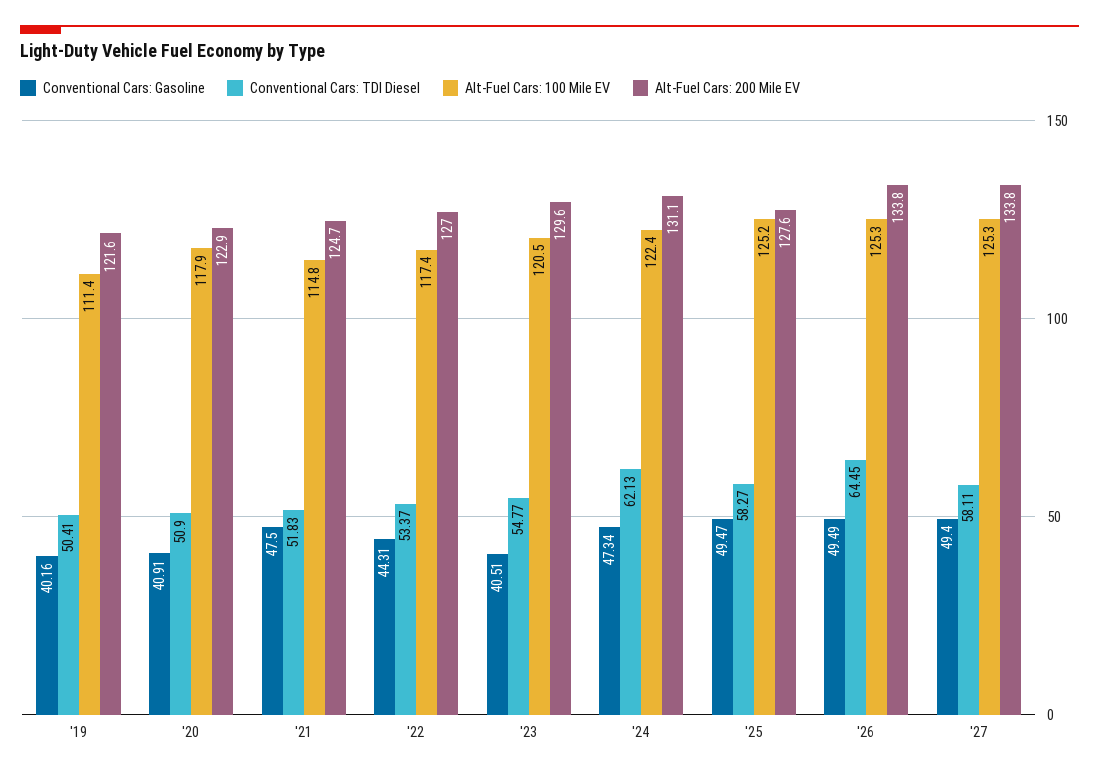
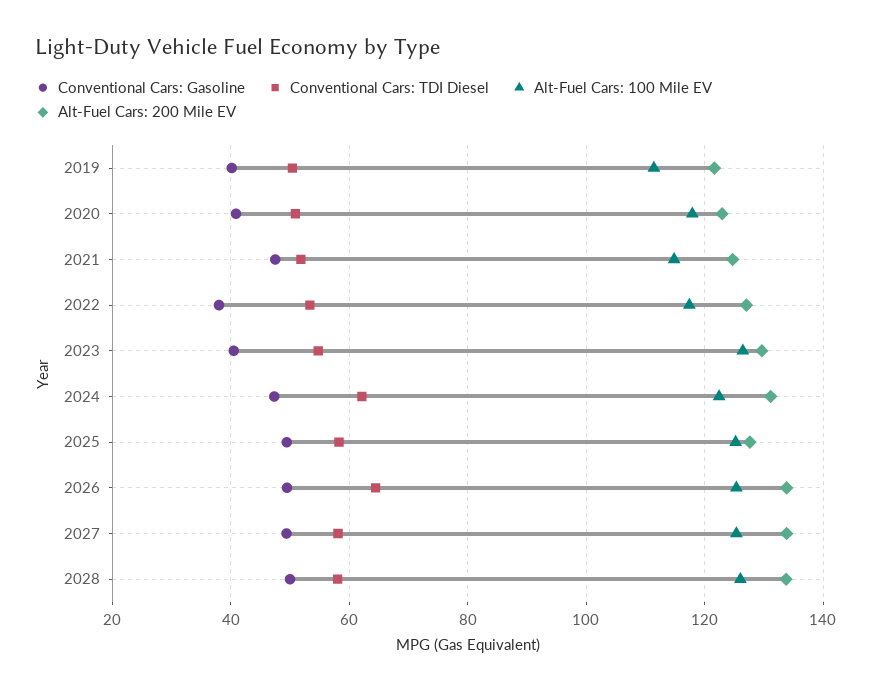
Conventional Cars: Gasoline, '22: 44.31 -> 38
Alt-Fuel Cars: 100 Mile EV, '23: 120.5 -> 126
Conventional Cars: Gasoline, 2028: none -> 50
Conventional Cars: TDI Diesel, 2028: none -> 58
Alt-Fuel Cars: 100 Mile EV, 2028: none -> 126
Alt-Fuel Cars: 200 Mile EV, 2028: none -> 134

